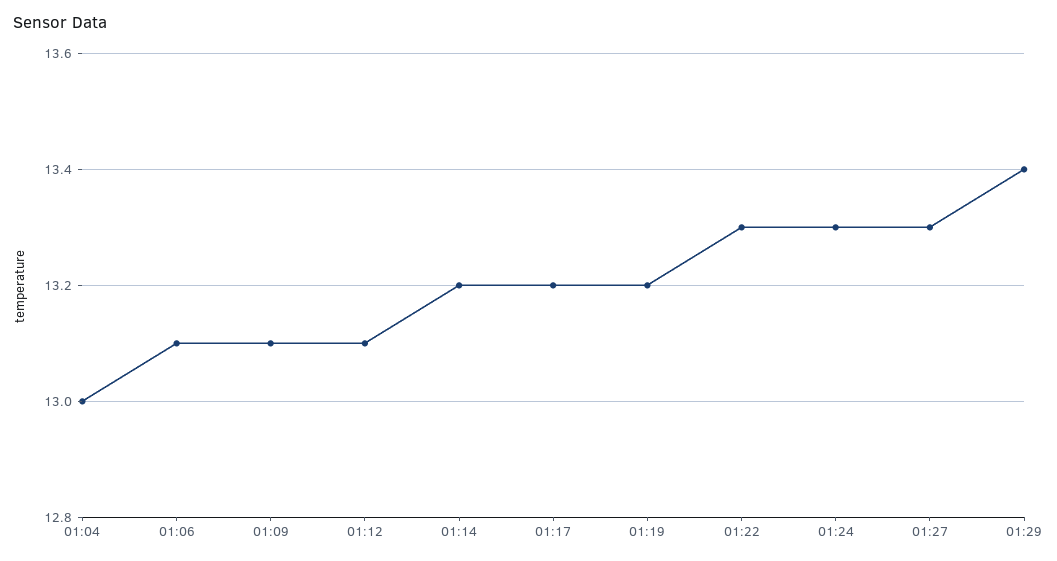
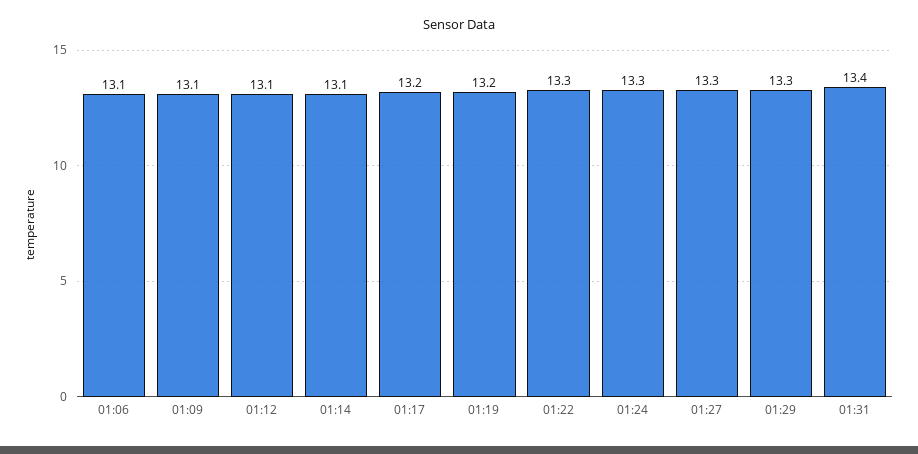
01:04: 13 -> none
01:14: 13.2 -> 13.1
01:29: 13.4 -> 13.3
01:31: none -> 13.4

